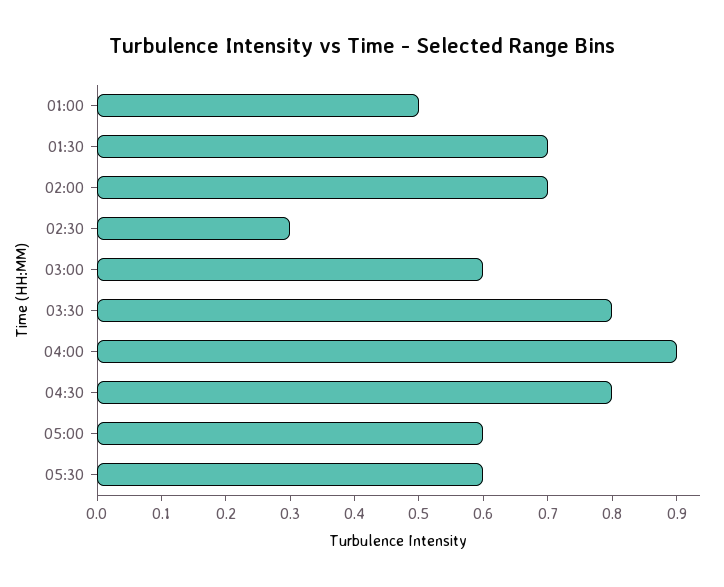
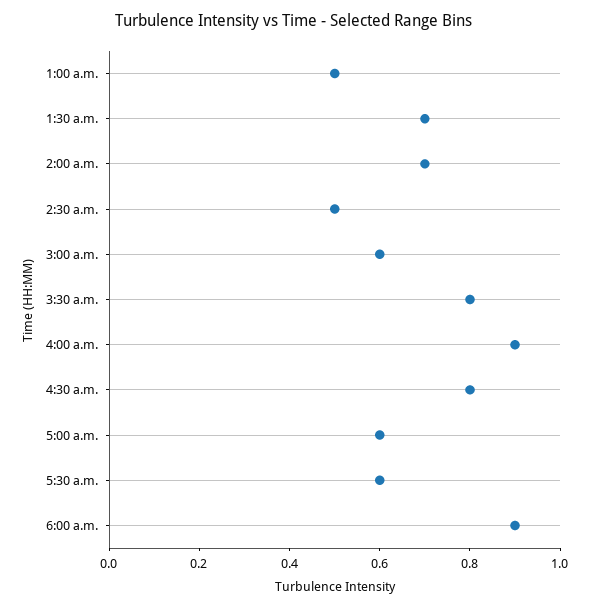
02:30: 0.3 -> 0.5
6:00 a.m.: none -> 0.9

